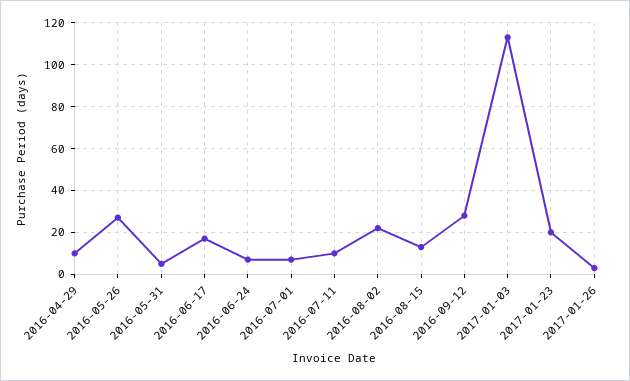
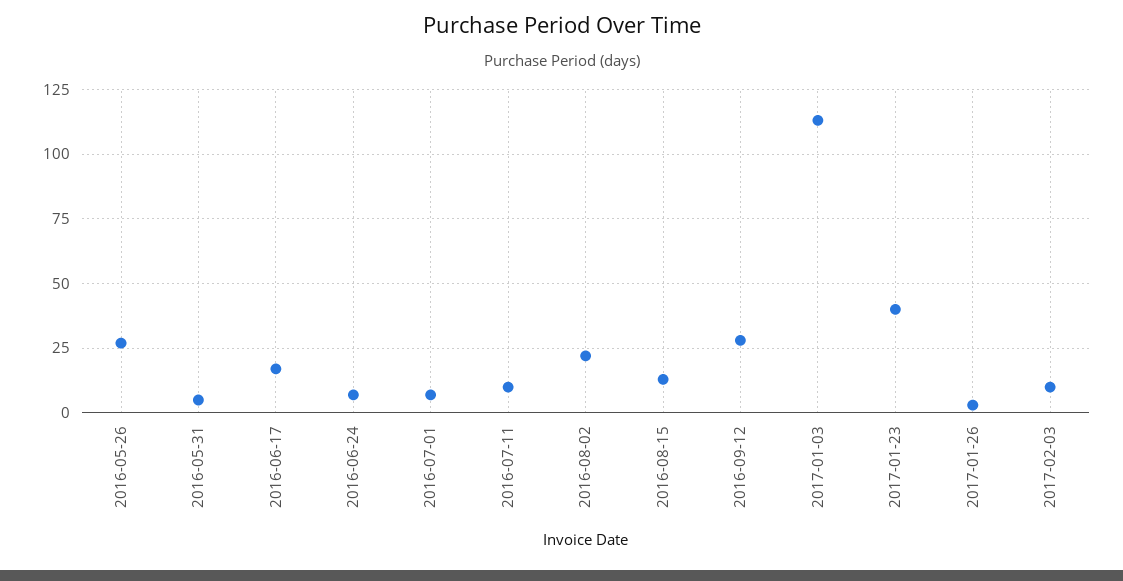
2016-04-29: 10 -> none
2017-01-23: 20 -> 40
2017-02-03: none -> 10

